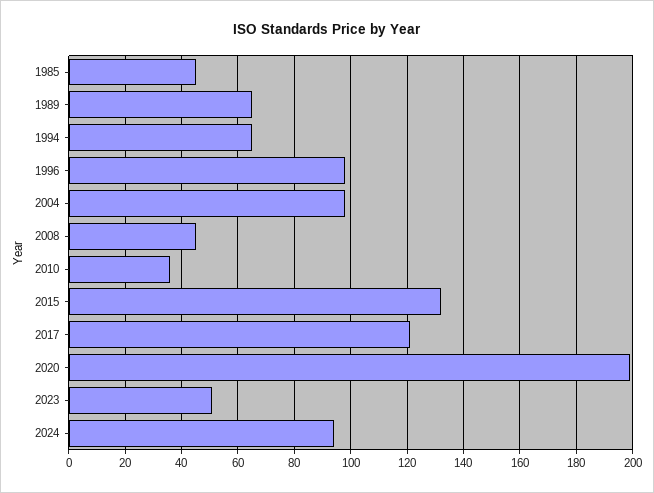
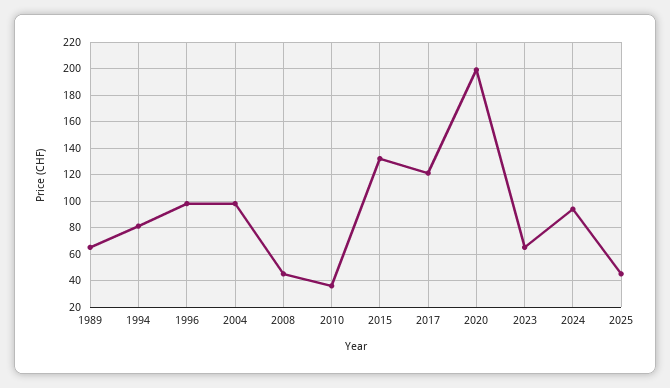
1985: 45 -> none
1994: 65 -> 80
2023: 50 -> 65
2025: none -> 45

